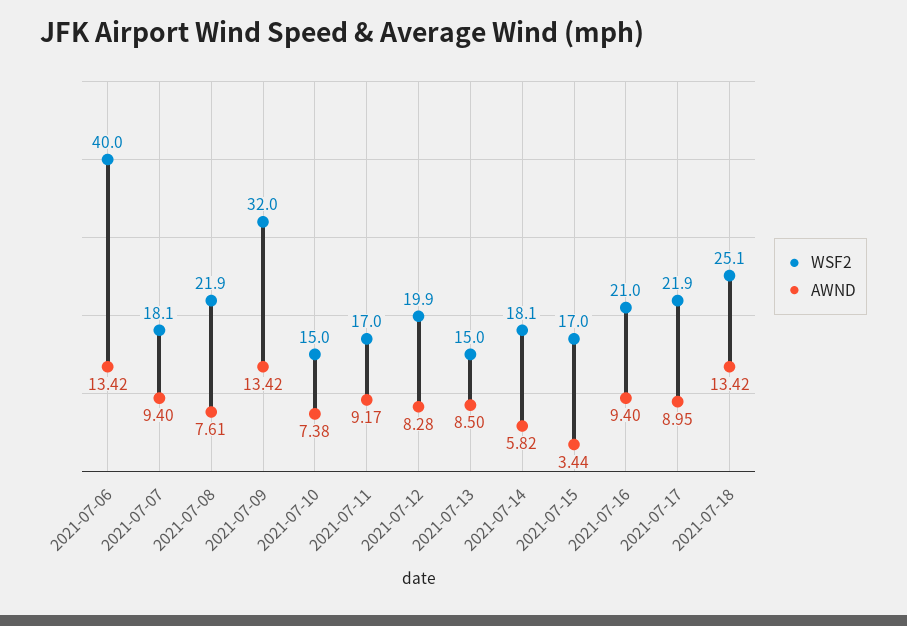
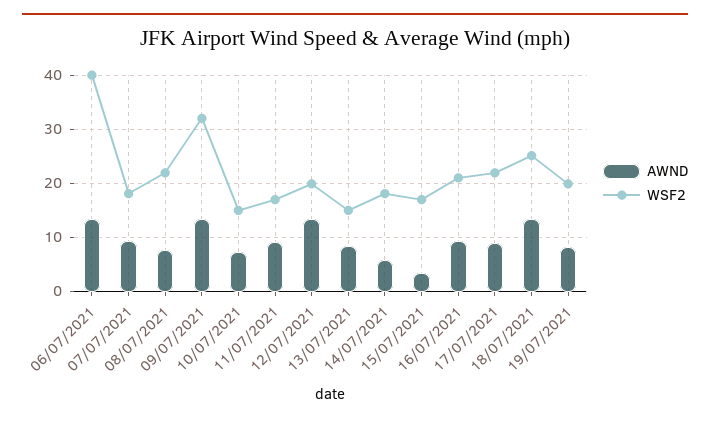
AWND, 2021-07-12: 8.28 -> 14
AWND, 19/07/2021: none -> 8
WSF2, 19/07/2021: none -> 20

